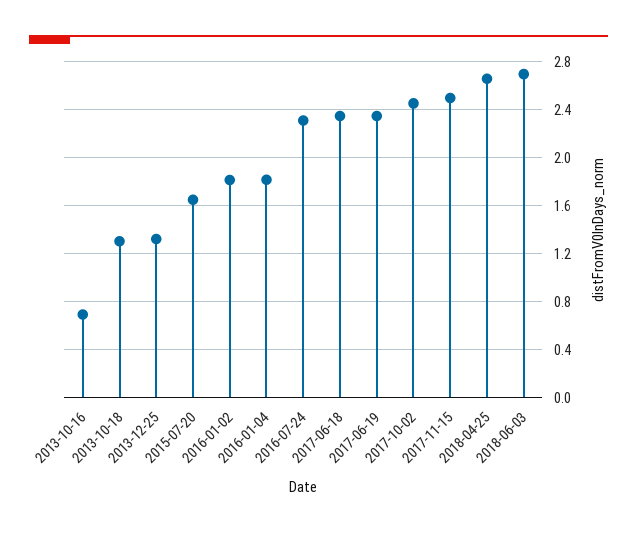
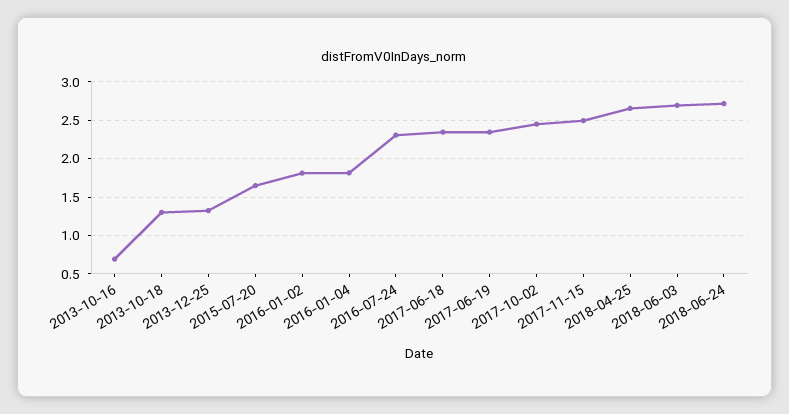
2018-06-24: none -> 2.7

